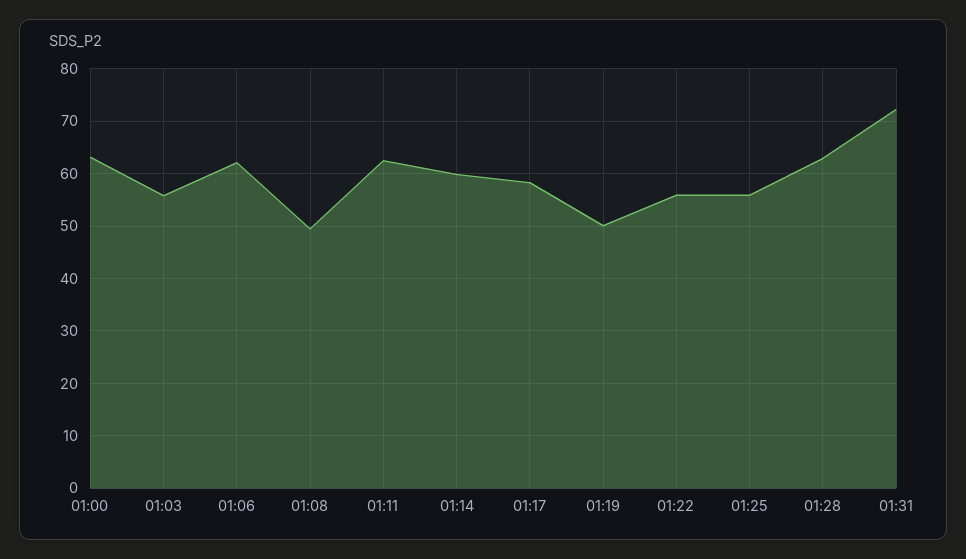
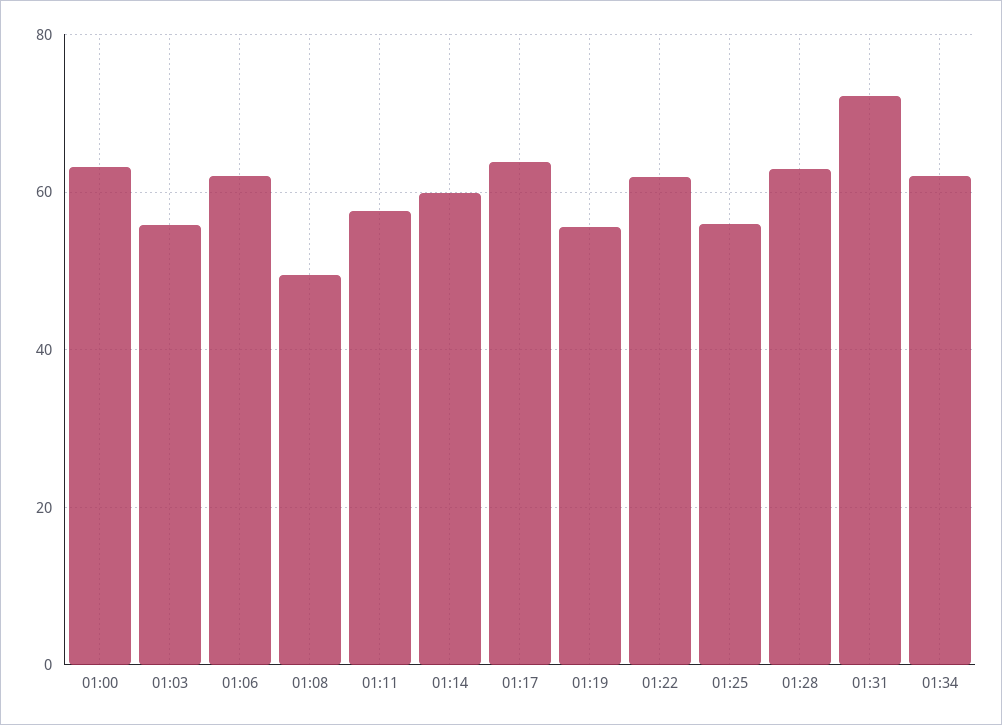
01:11: 62 -> 58
01:17: 58 -> 64
01:19: 50 -> 56
01:22: 56 -> 62
01:34: none -> 62

